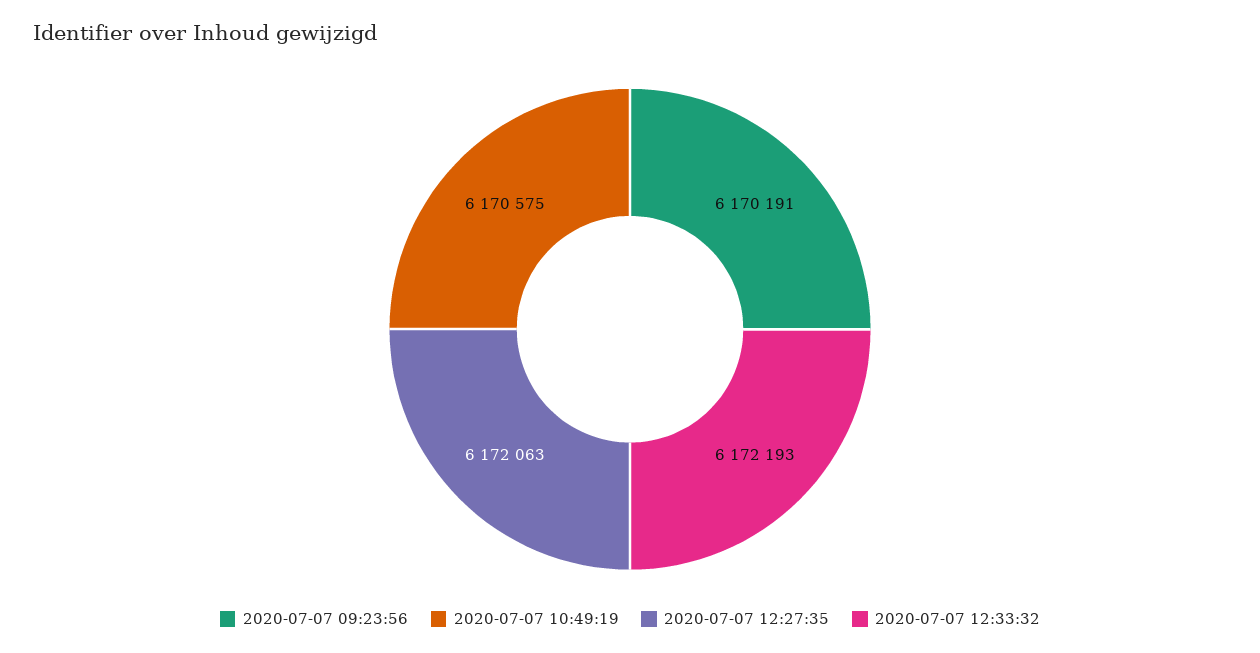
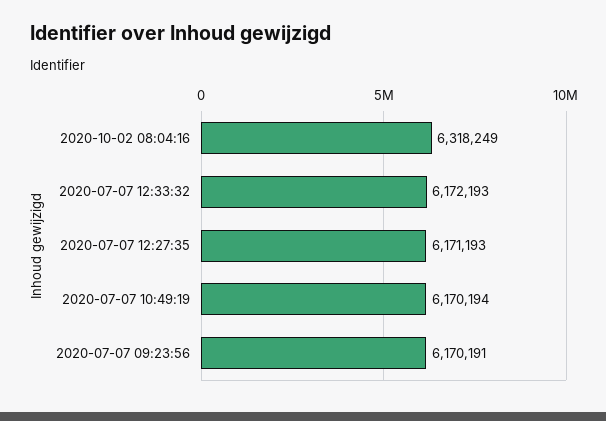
2020-07-07 10:49:19: 6170575 -> 6170194
2020-07-07 12:27:35: 6172063 -> 6171193
2020-10-02 08:04:16: none -> 6318249

